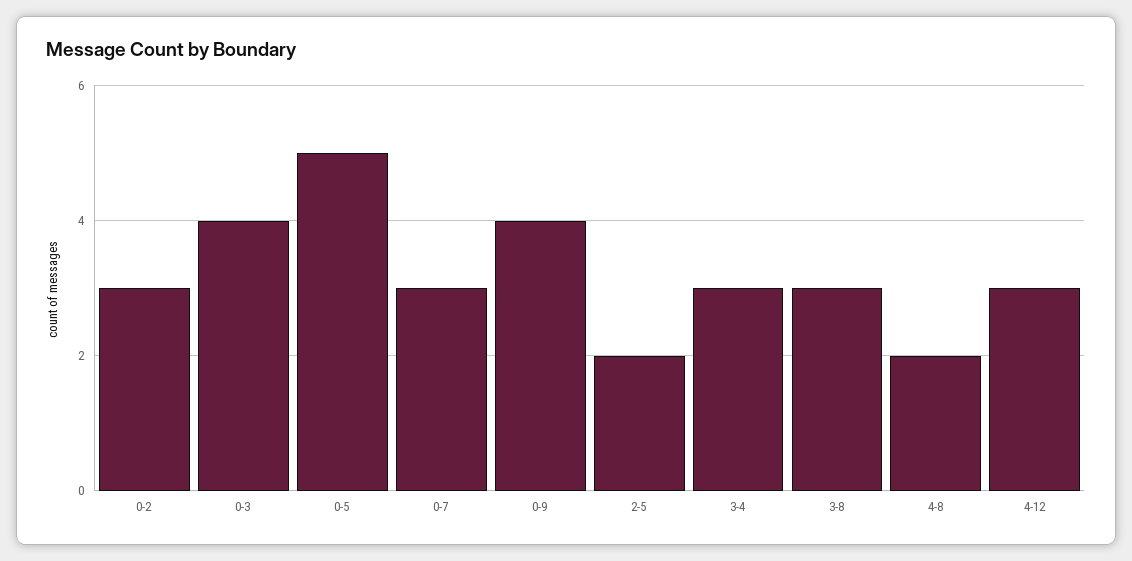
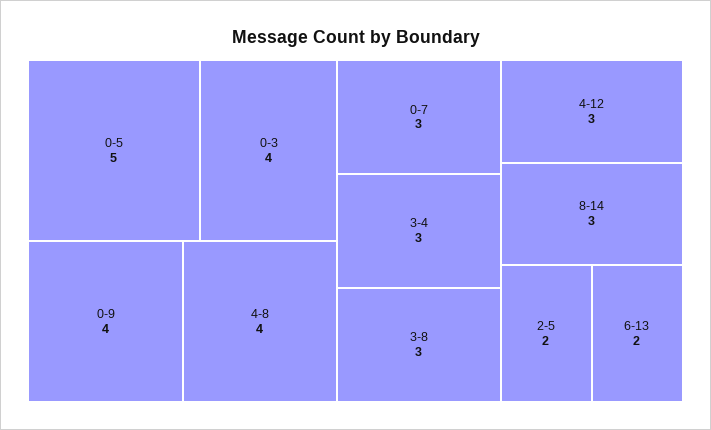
0-2: 3 -> none
4-8: 2 -> 4
8-14: none -> 3
6-13: none -> 2

